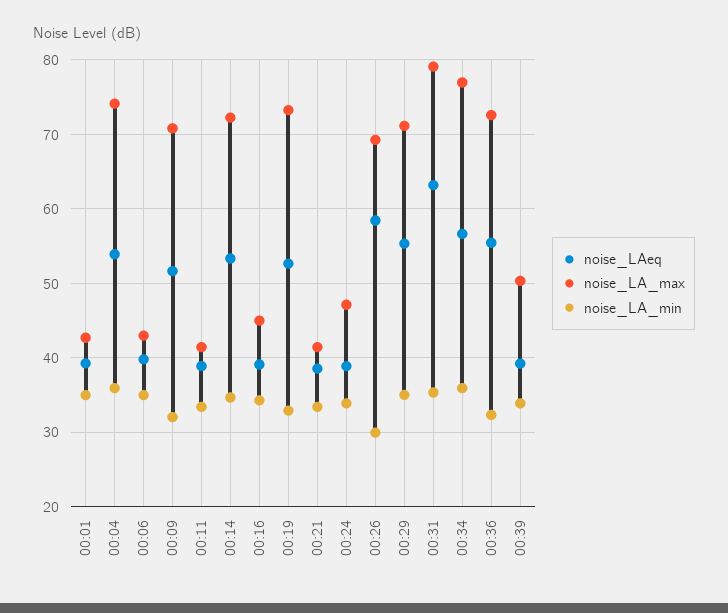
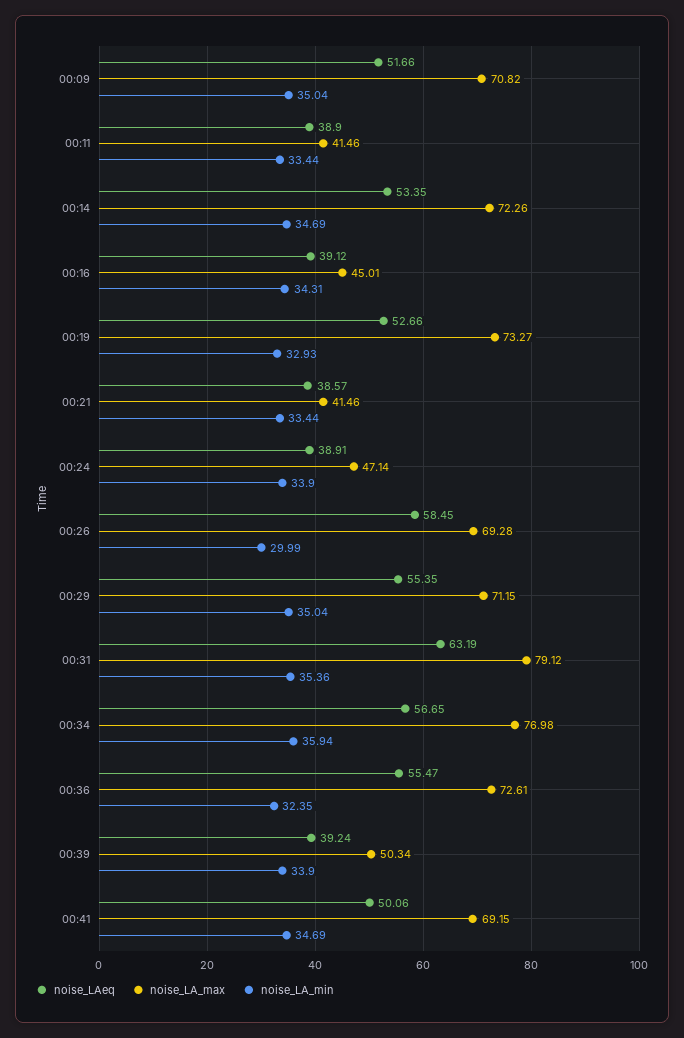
noise_LAeq, 00:01: 39 -> none
noise_LA_max, 00:01: 43 -> none
noise_LA_min, 00:01: 35 -> none
noise_LAeq, 00:04: 54 -> none
noise_LA_max, 00:04: 74 -> none
noise_LA_min, 00:04: 36 -> none
noise_LAeq, 00:06: 40 -> none
noise_LA_max, 00:06: 43 -> none
noise_LA_min, 00:06: 35 -> none
noise_LA_min, 00:09: 32 -> 35.04
noise_LAeq, 00:41: none -> 50.06
noise_LA_max, 00:41: none -> 69.15
noise_LA_min, 00:41: none -> 34.69

